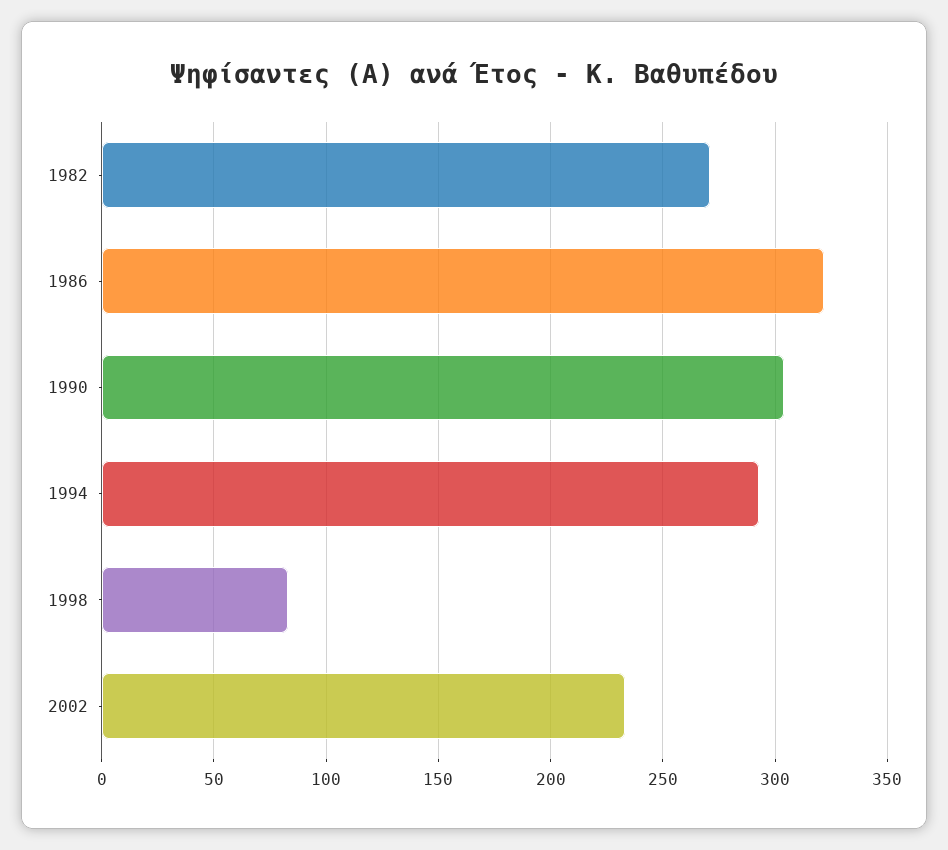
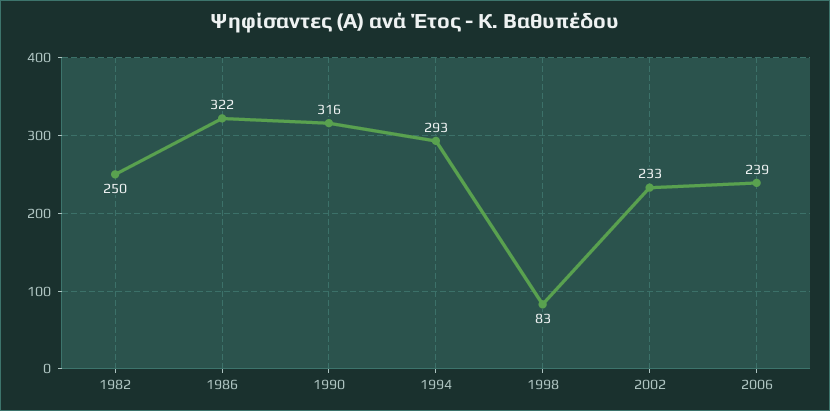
1982: 270 -> 250
1990: 305 -> 316
2006: none -> 239

